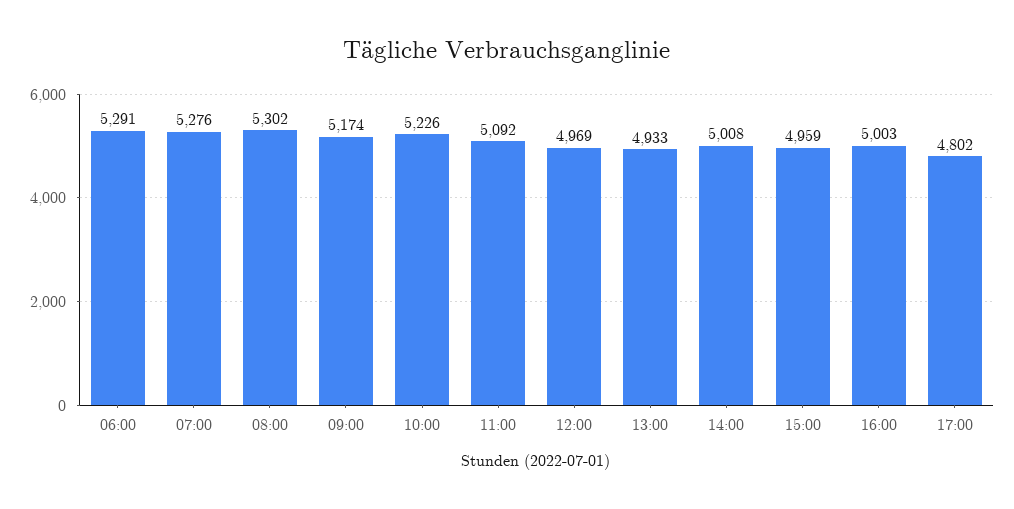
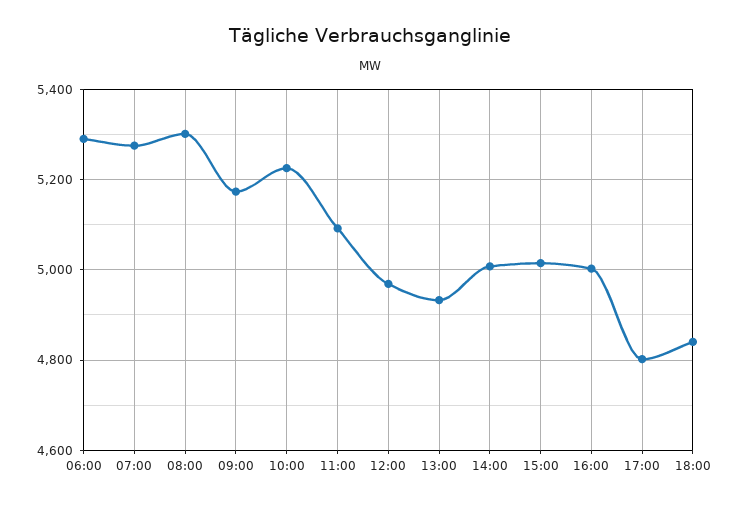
15:00: 4959 -> 5020
18:00: none -> 4840

